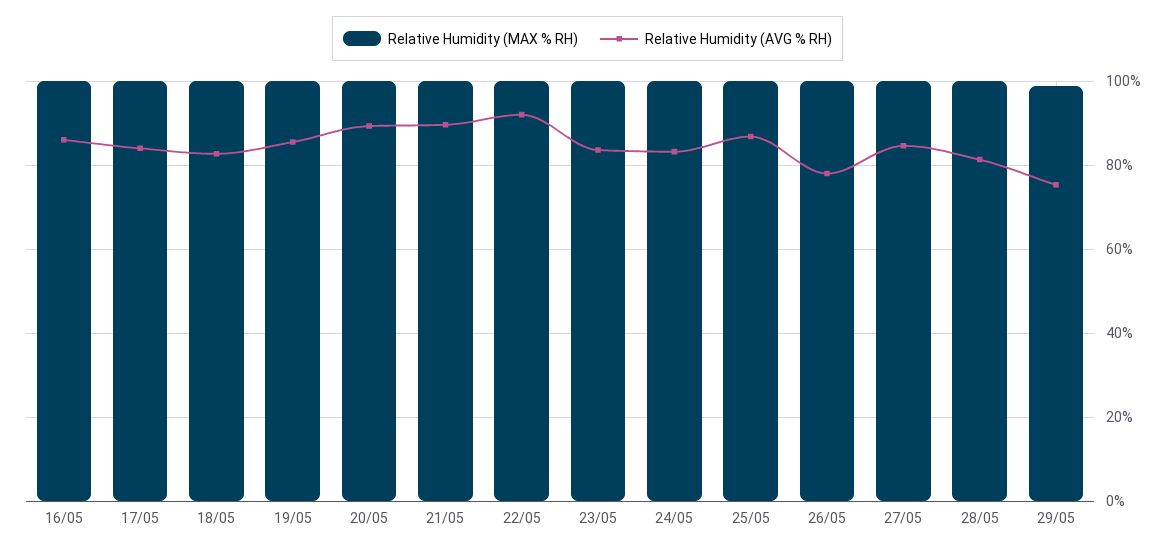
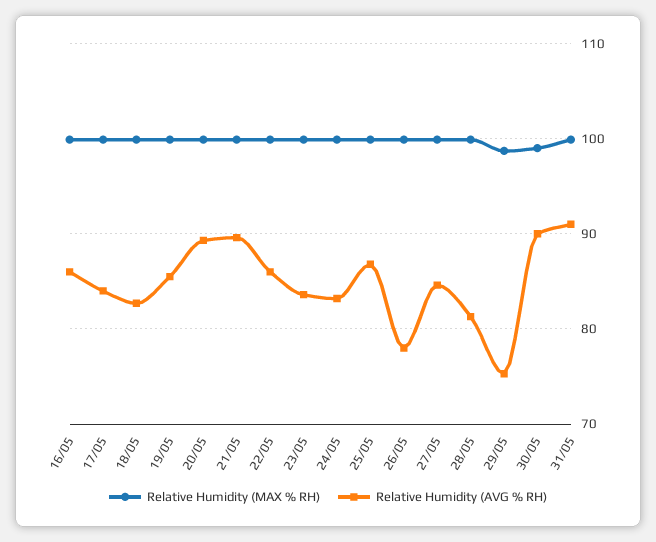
Relative Humidity (AVG % RH), 22/05: 92 -> 86
Relative Humidity (MAX % RH), 30/05: none -> 99
Relative Humidity (AVG % RH), 30/05: none -> 90
Relative Humidity (MAX % RH), 31/05: none -> 100
Relative Humidity (AVG % RH), 31/05: none -> 91

